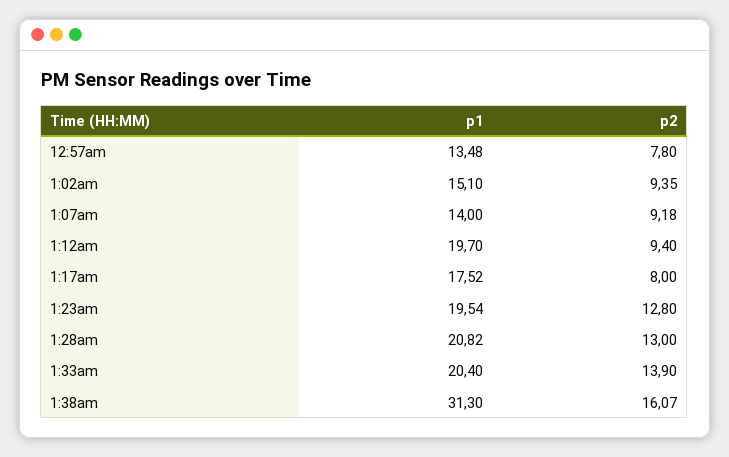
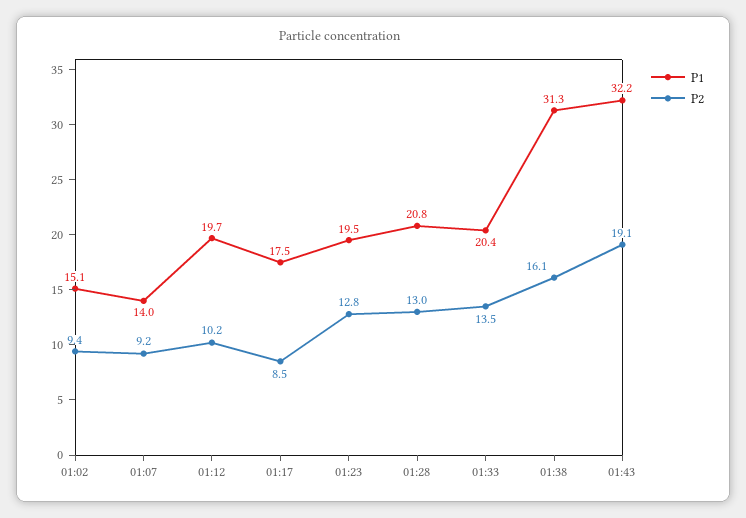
p1, 12:57am: 13.48 -> none
p2, 12:57am: 7.8 -> none
p2, 1:12am: 9.4 -> 10.2
p2, 1:17am: 8 -> 8.5
p2, 1:33am: 13.9 -> 13.5
p1, 01:43: none -> 32.2
p2, 01:43: none -> 19.1

